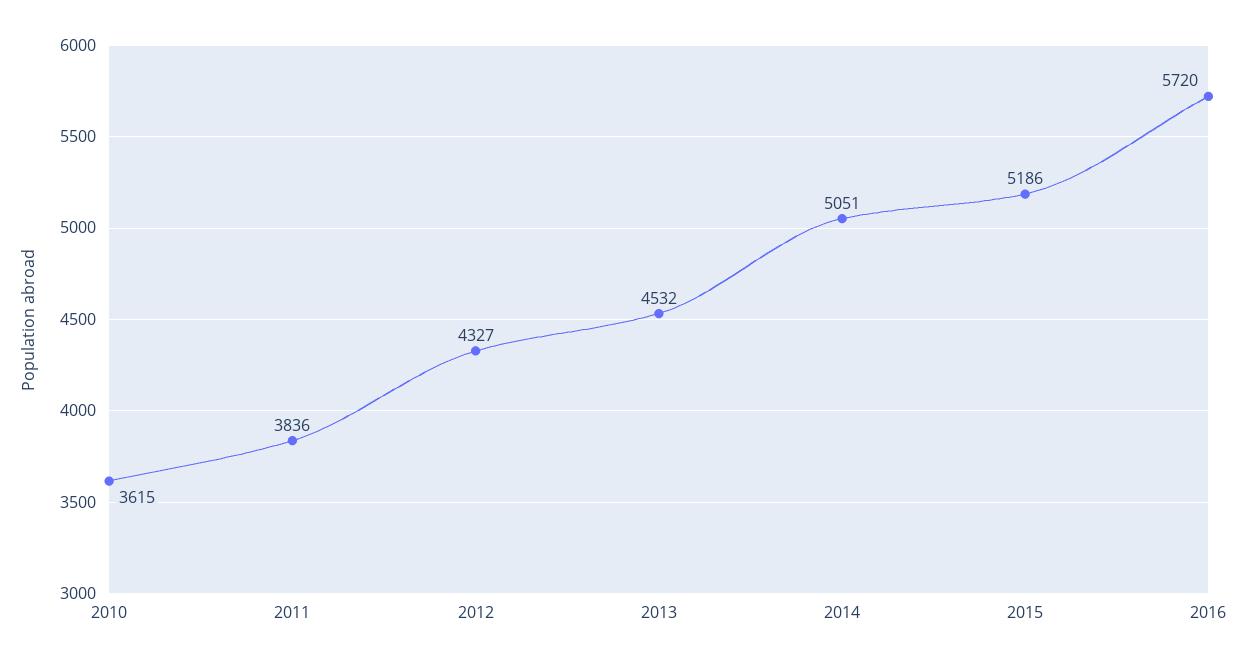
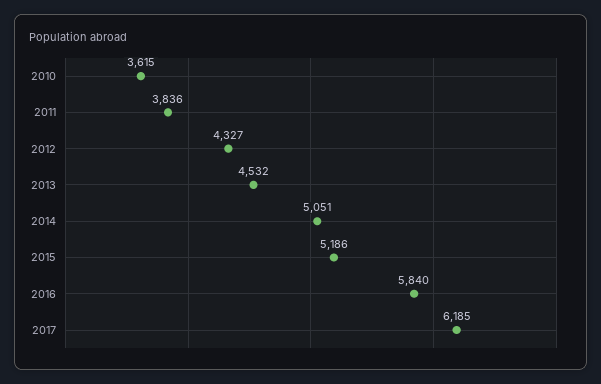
2016: 5720 -> 5840
2017: none -> 6185

